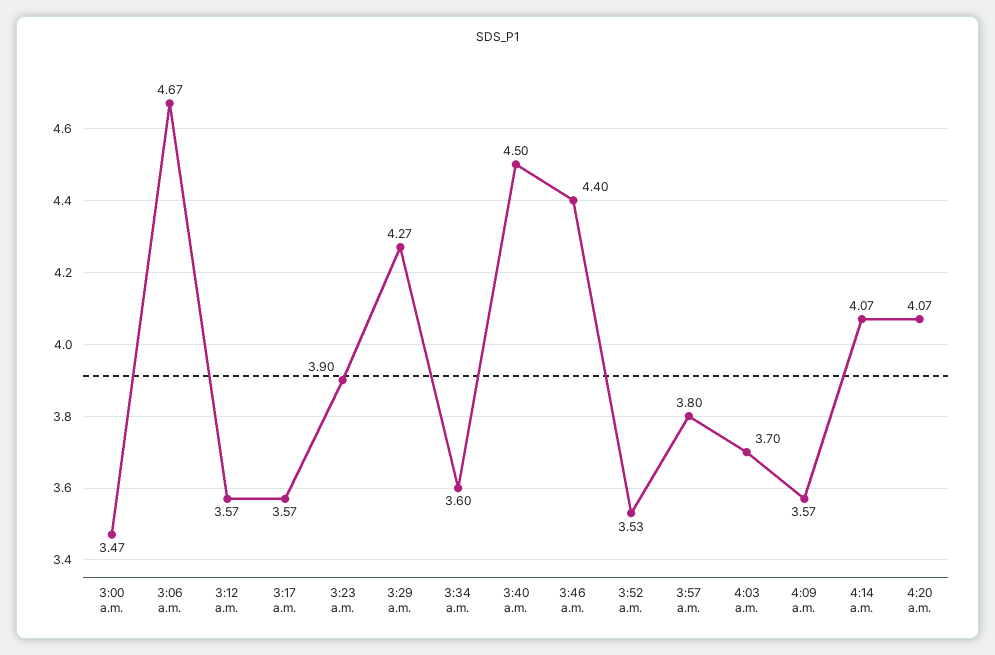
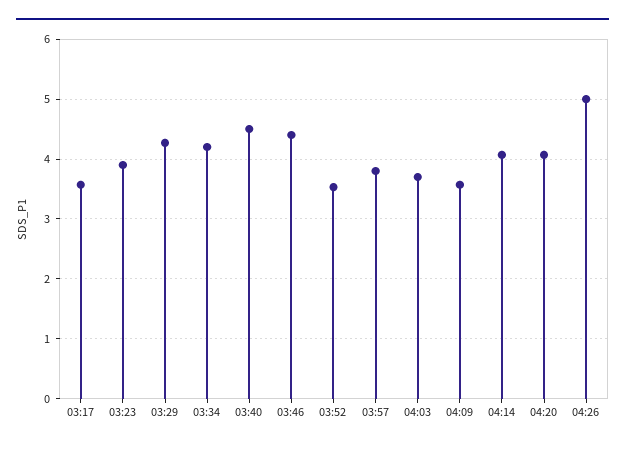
3:00 a.m.: 3.47 -> none
3:06 a.m.: 4.67 -> none
3:12 a.m.: 3.57 -> none
3:34 a.m.: 3.6 -> 4.2
04:26: none -> 5

